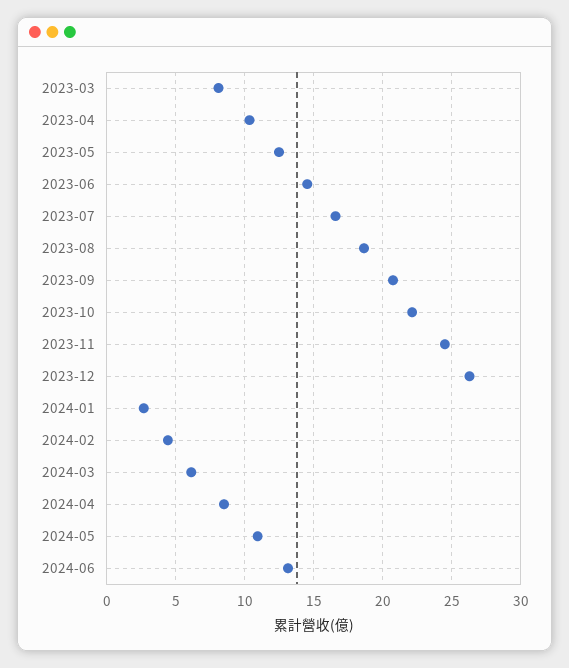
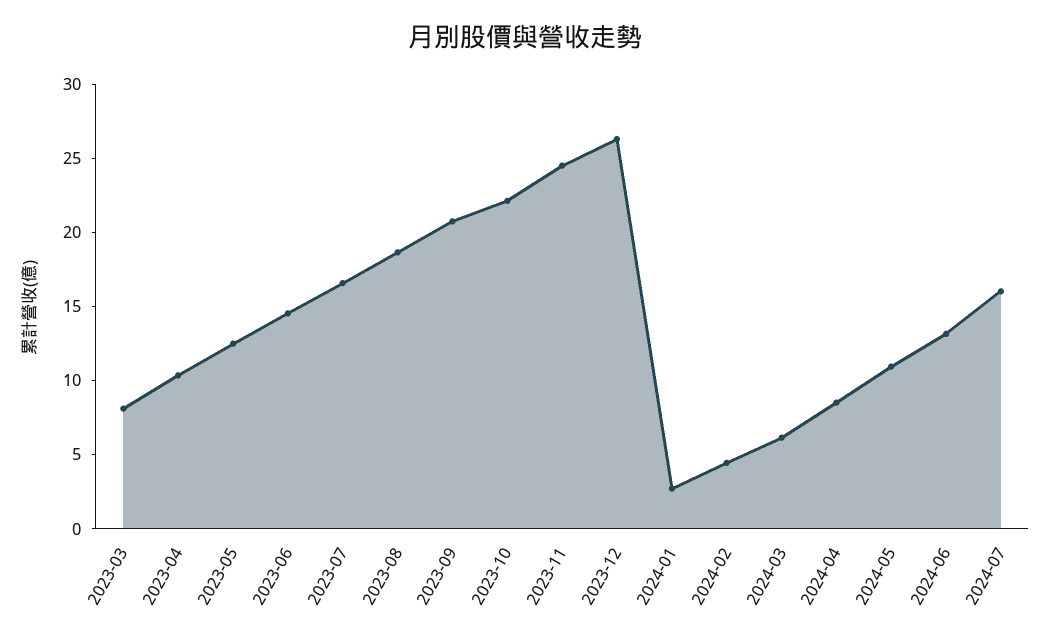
2024-07: none -> 16

